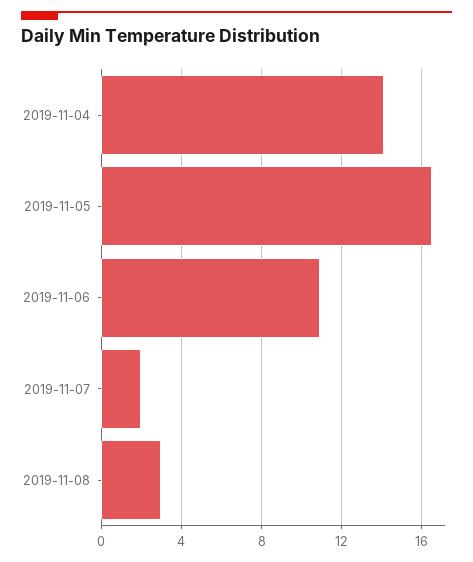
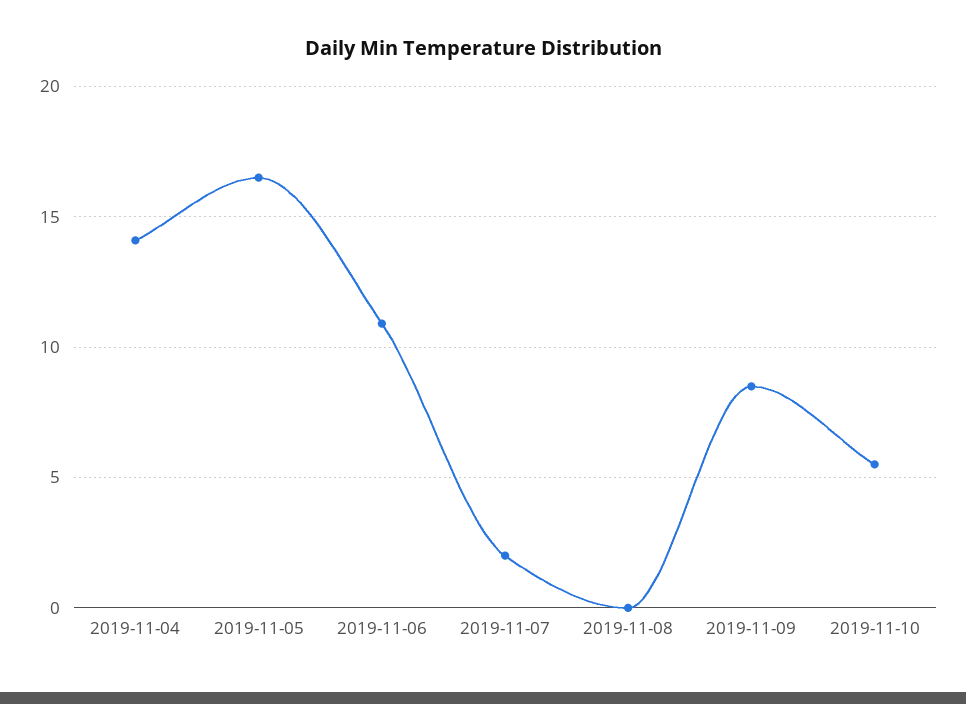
2019-11-08: 3 -> 0
2019-11-09: none -> 8.5
2019-11-10: none -> 5.5

